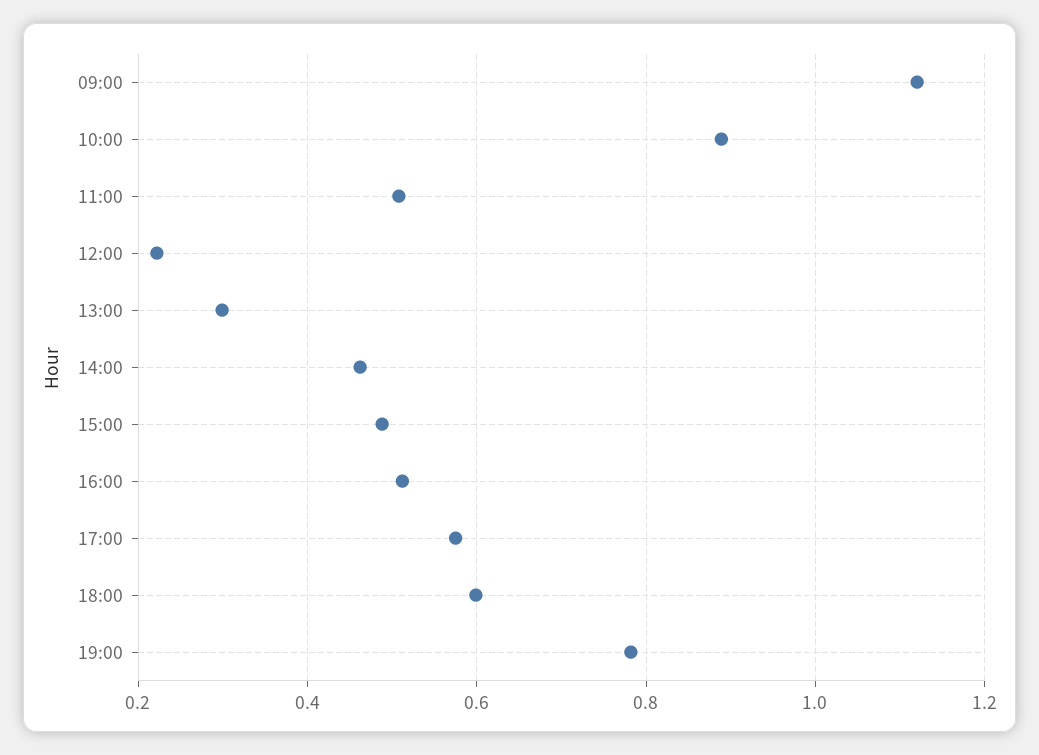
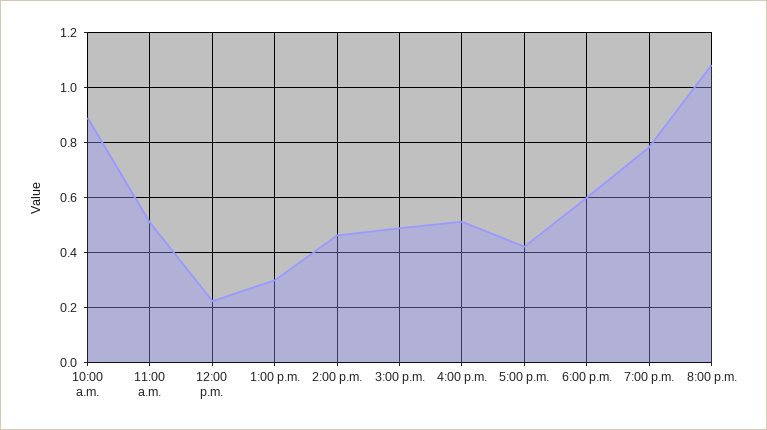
09:00: 1.12 -> none
17:00: 0.58 -> 0.425
8:00 p.m.: none -> 1.075

